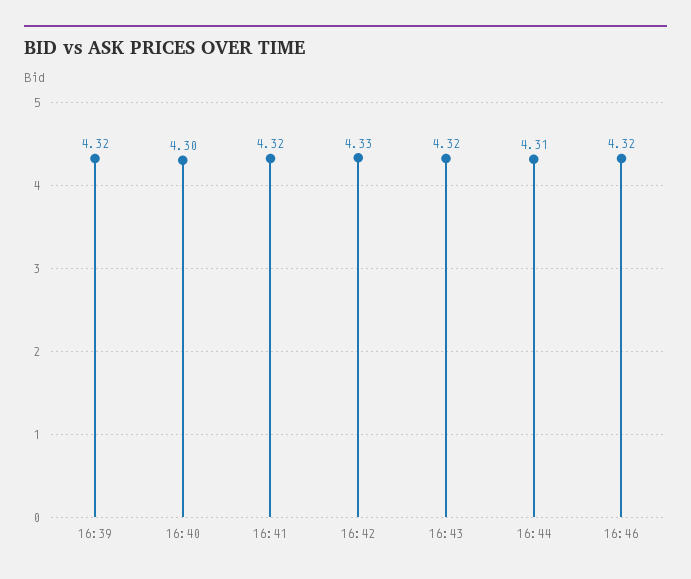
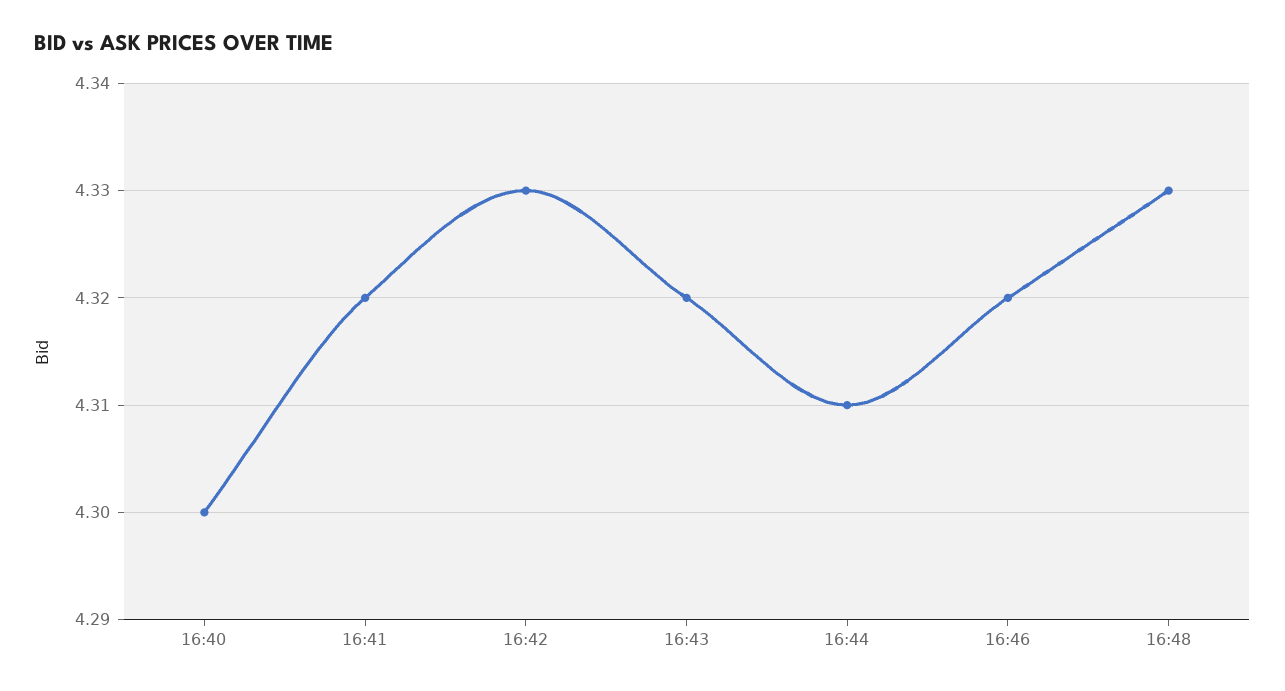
16:39: 4.32 -> none
16:48: none -> 4.33

